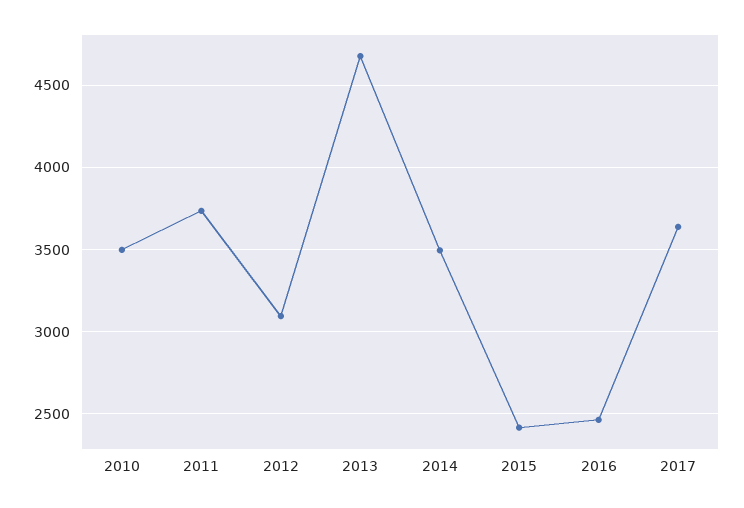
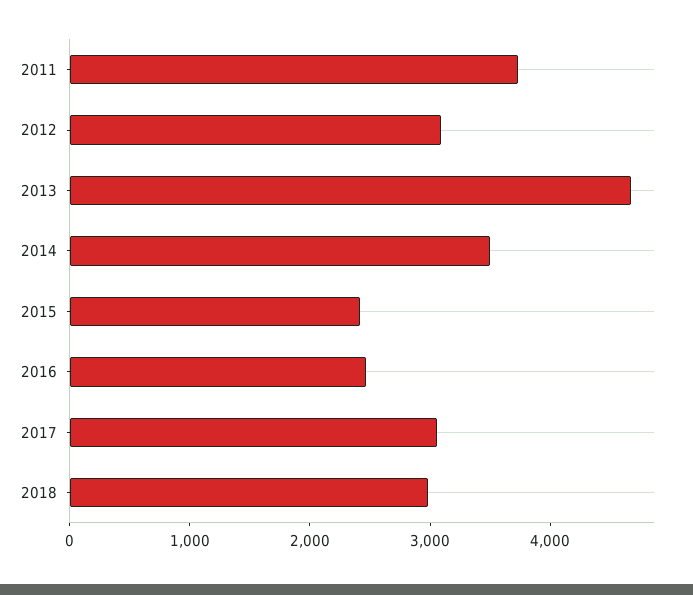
2010: 3500 -> none
2017: 3650 -> 3000
2018: none -> 3000

